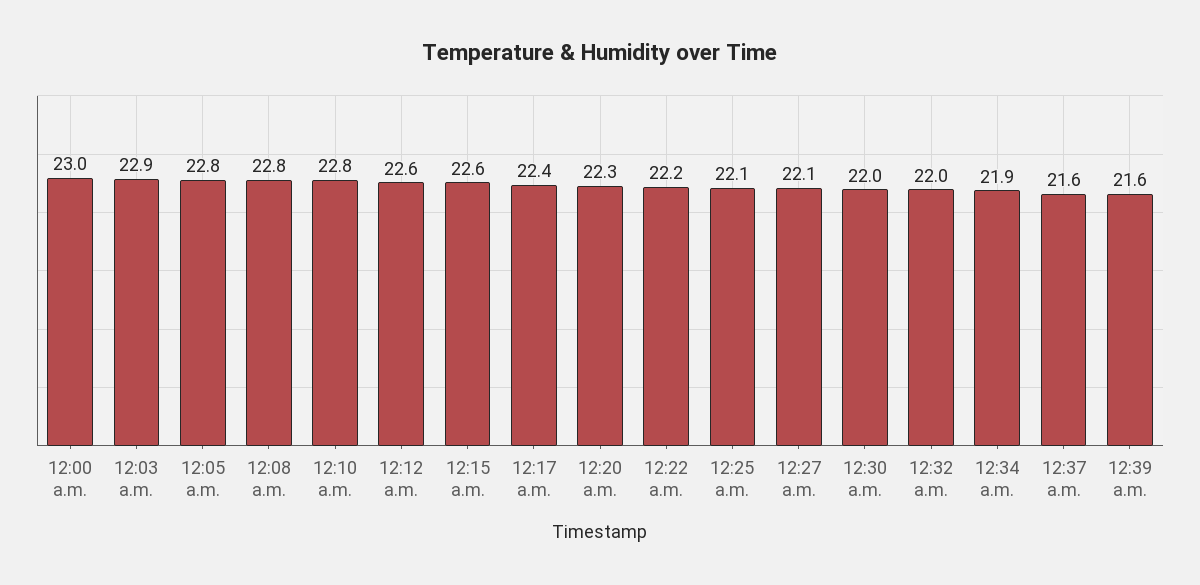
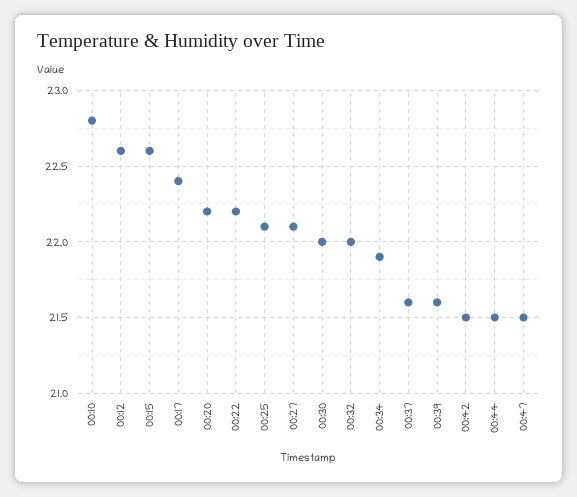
12:00 a.m.: 23 -> none
12:03 a.m.: 22.9 -> none
12:05 a.m.: 22.8 -> none
12:08 a.m.: 22.8 -> none
12:20 a.m.: 22.3 -> 22.2
00:42: none -> 21.5
00:44: none -> 21.5
00:47: none -> 21.5

